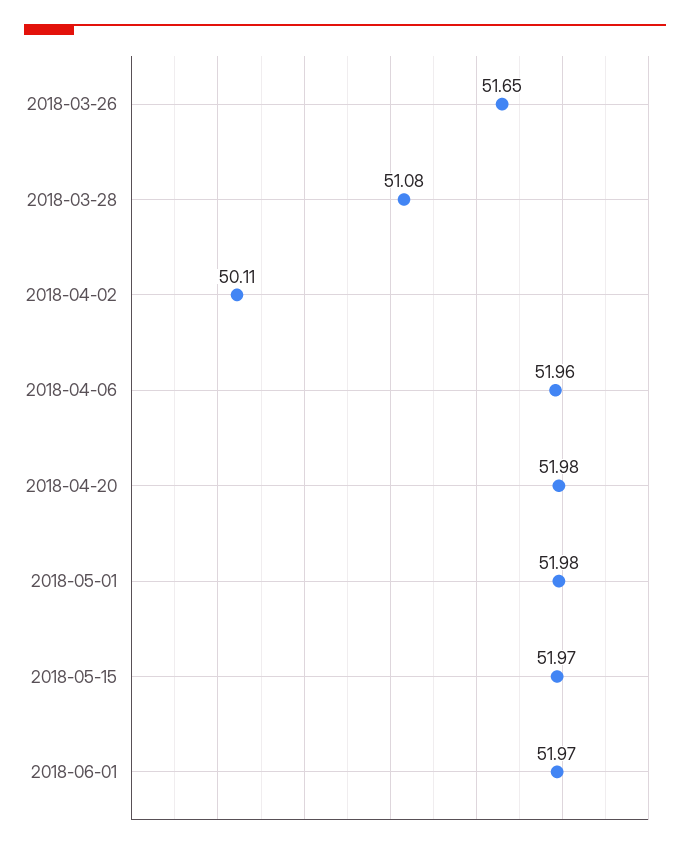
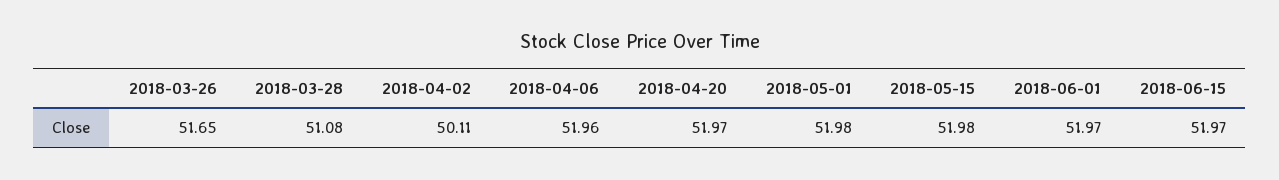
2018-04-20: 51.98 -> 51.97
2018-05-15: 51.97 -> 51.98
2018-06-15: none -> 51.97

